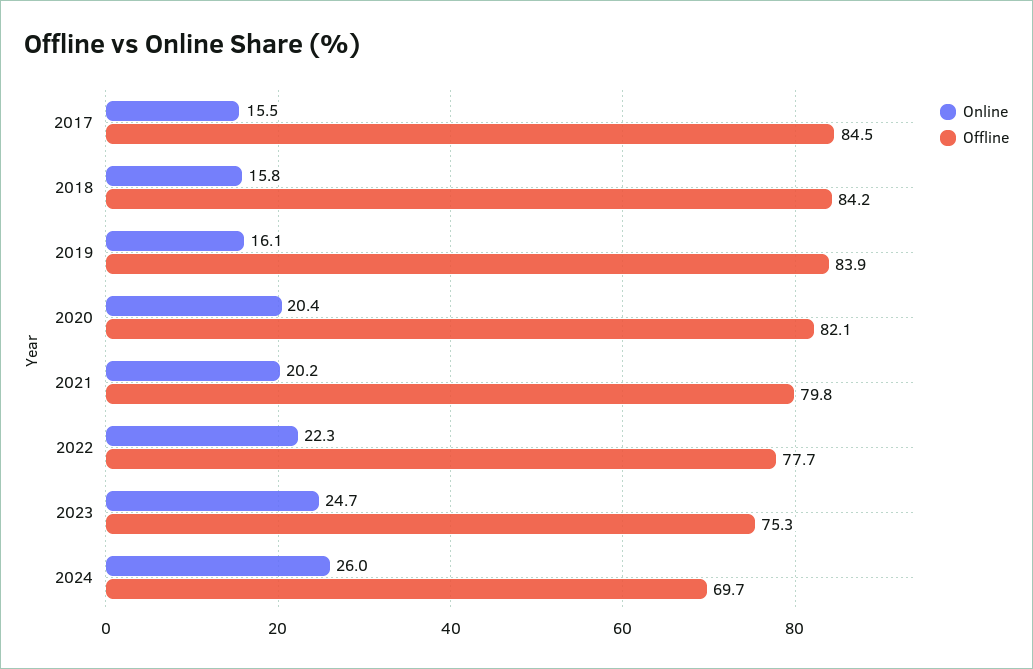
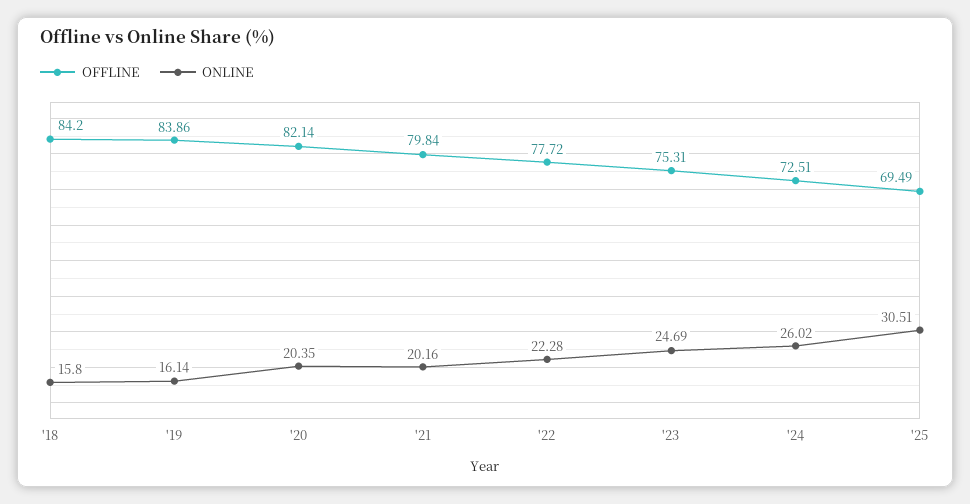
Online, 2017: 15.5 -> none
Offline, 2017: 84.5 -> none
Offline, 2024: 69.7 -> 72.51
Offline, '25: none -> 69.49
Online, '25: none -> 30.51

